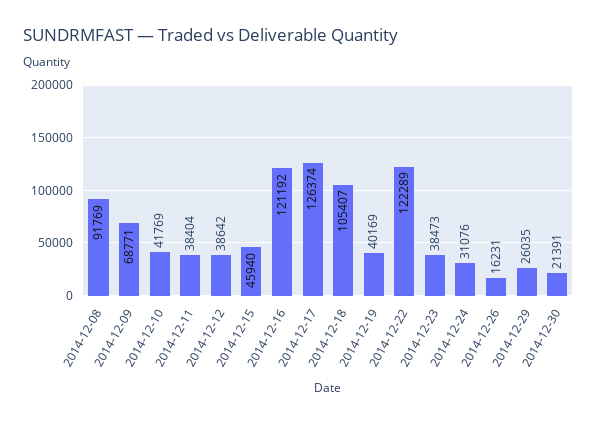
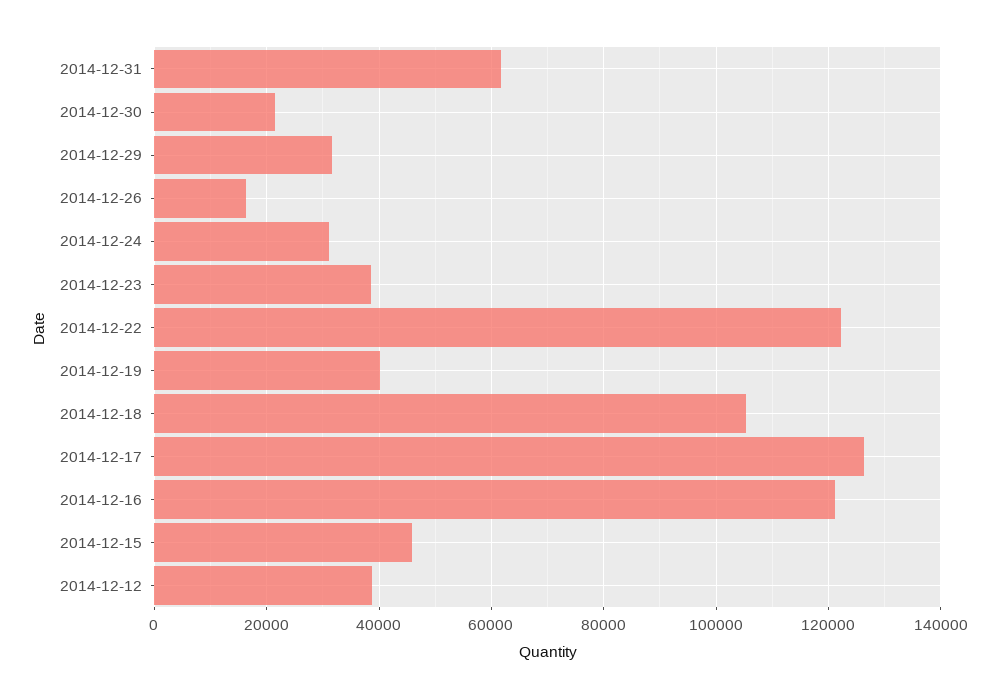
2014-12-08: 91769 -> none
2014-12-09: 68771 -> none
2014-12-10: 41769 -> none
2014-12-11: 38404 -> none
2014-12-29: 26035 -> 32000
2014-12-31: none -> 62000

